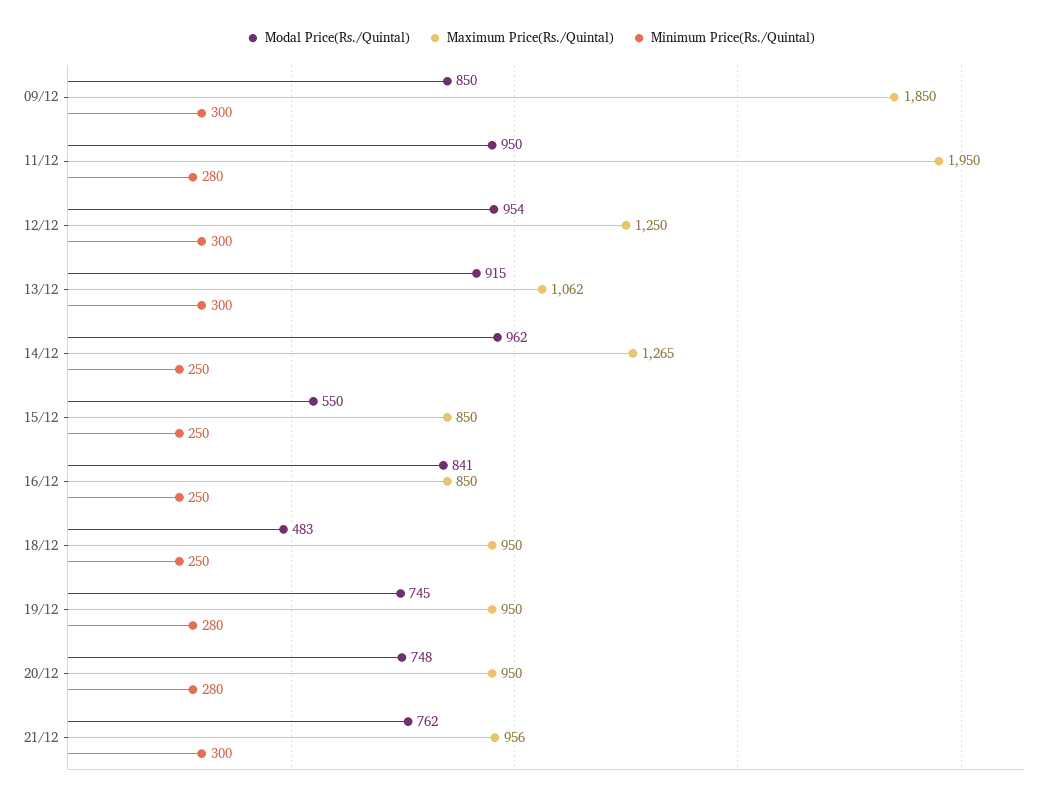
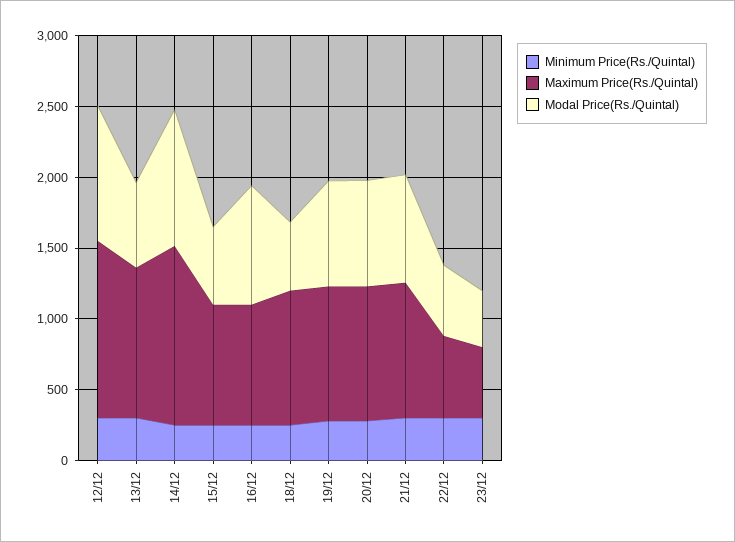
Modal Price(Rs./Quintal), 09/12: 850 -> none
Maximum Price(Rs./Quintal), 09/12: 1850 -> none
Minimum Price(Rs./Quintal), 09/12: 300 -> none
Modal Price(Rs./Quintal), 11/12: 950 -> none
Maximum Price(Rs./Quintal), 11/12: 1950 -> none
Minimum Price(Rs./Quintal), 11/12: 280 -> none
Modal Price(Rs./Quintal), 13/12: 915 -> 600
Minimum Price(Rs./Quintal), 22/12: none -> 300
Maximum Price(Rs./Quintal), 22/12: none -> 600
Modal Price(Rs./Quintal), 22/12: none -> 500
Minimum Price(Rs./Quintal), 23/12: none -> 300
Maximum Price(Rs./Quintal), 23/12: none -> 500
Modal Price(Rs./Quintal), 23/12: none -> 400

